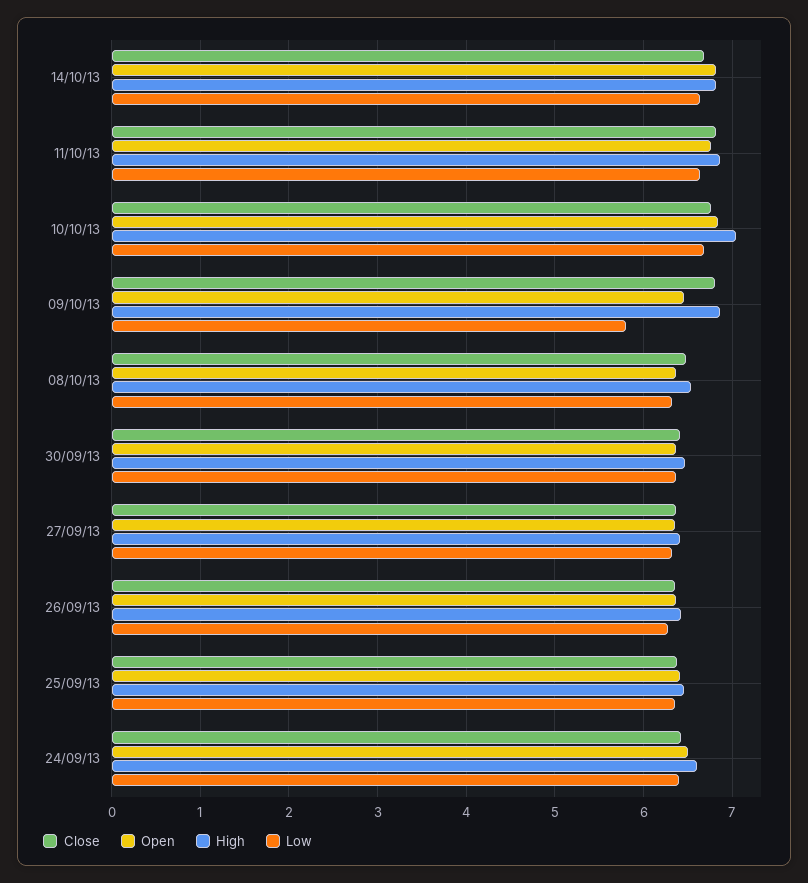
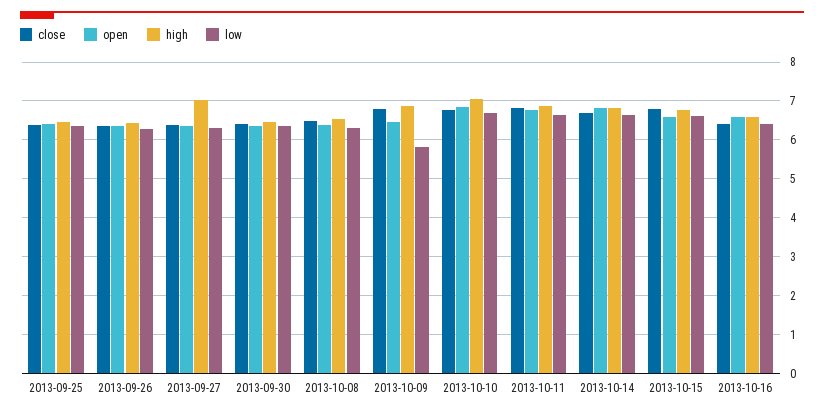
High, 27/09/13: 6.4 -> 7
Close, 24/09/13: 6.4 -> none
Open, 24/09/13: 6.5 -> none
High, 24/09/13: 6.6 -> none
Low, 24/09/13: 6.4 -> none
Close, 2013-10-15: none -> 6.8
Open, 2013-10-15: none -> 6.6
High, 2013-10-15: none -> 6.8
Low, 2013-10-15: none -> 6.6
Close, 2013-10-16: none -> 6.4
Open, 2013-10-16: none -> 6.6
High, 2013-10-16: none -> 6.6
Low, 2013-10-16: none -> 6.4

